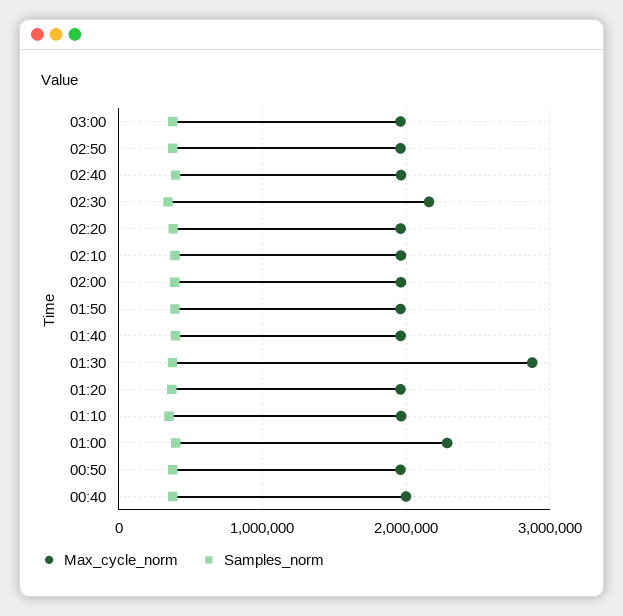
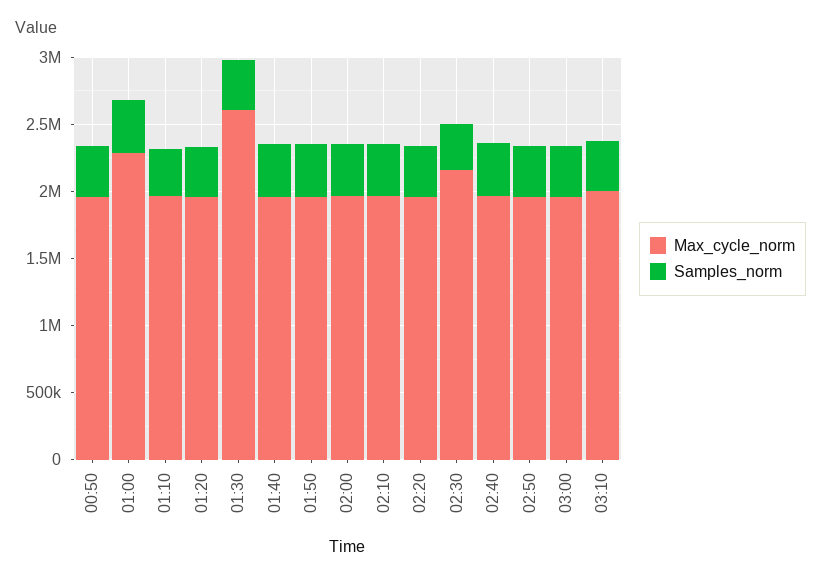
Max_cycle_norm, 01:30: 2900000 -> 2600000
Max_cycle_norm, 00:40: 2000000 -> none
Samples_norm, 00:40: 400000 -> none
Max_cycle_norm, 03:10: none -> 2000000
Samples_norm, 03:10: none -> 400000

